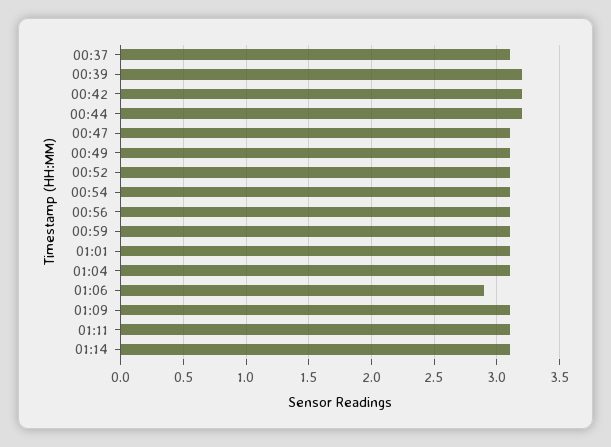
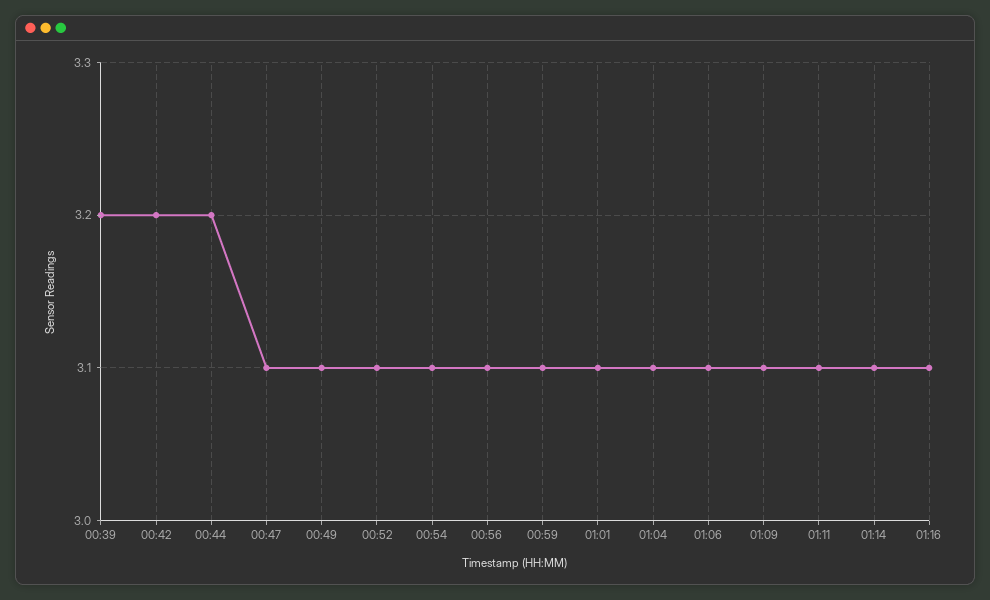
00:37: 3.1 -> none
01:06: 2.9 -> 3.1
01:16: none -> 3.1

